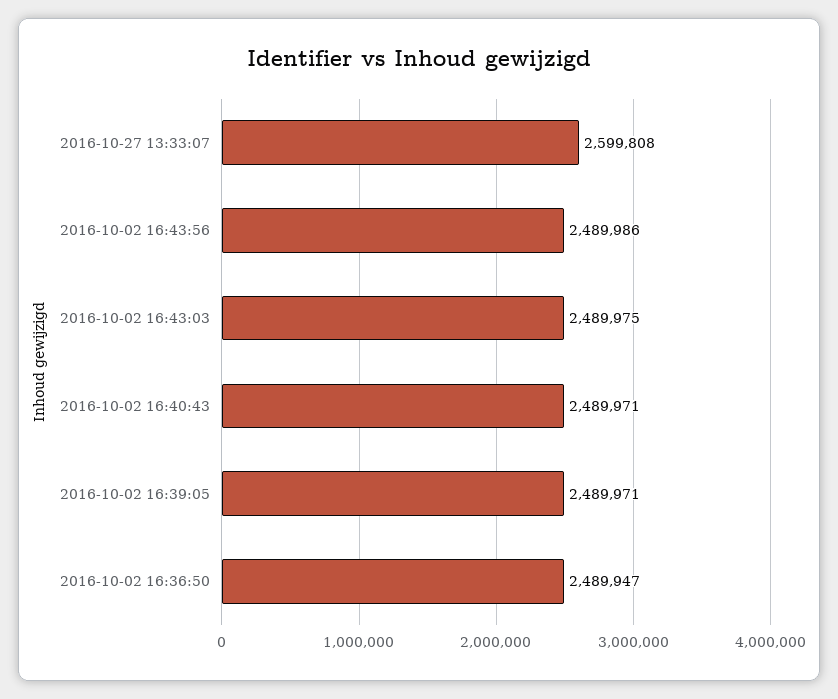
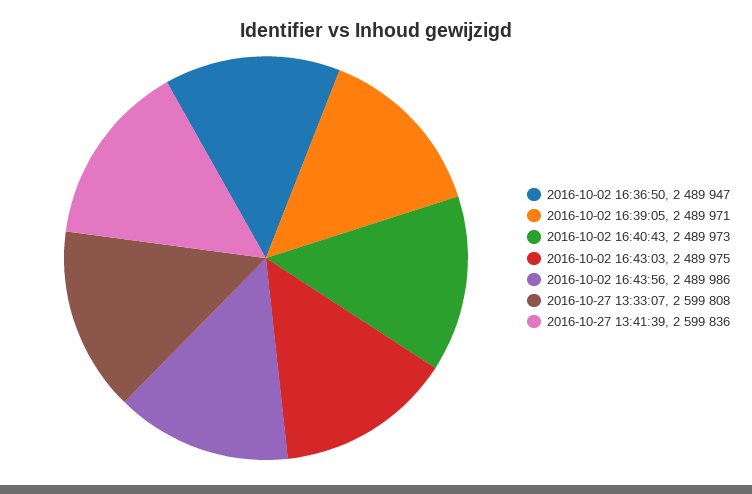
2016-10-02 16:40:43: 2489971 -> 2489973
2016-10-27 13:41:39: none -> 2599836

